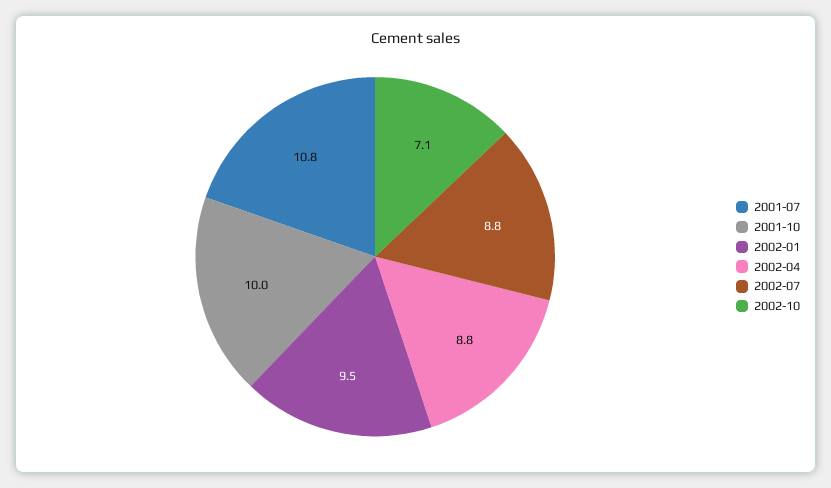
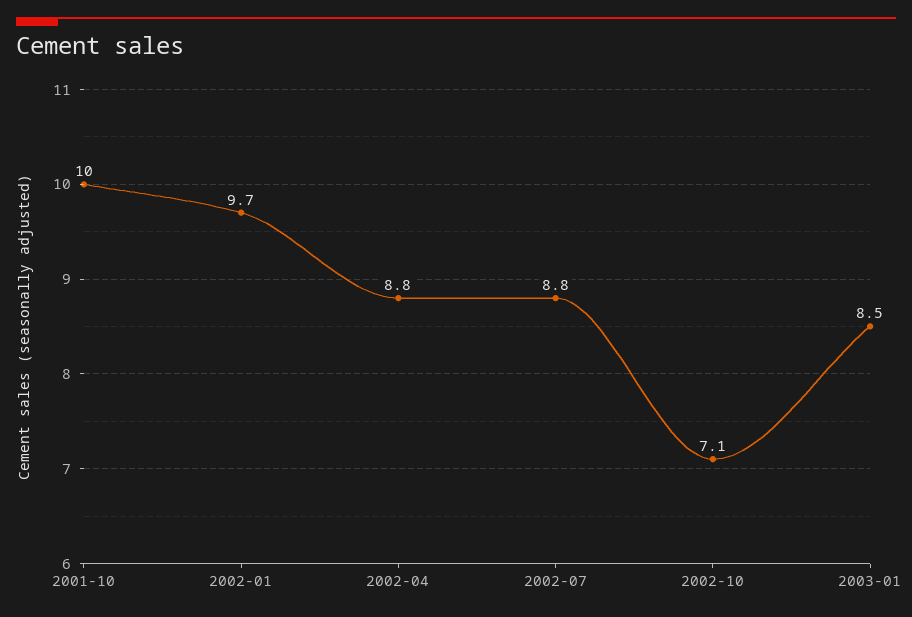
2001-07: 10.8 -> none
2002-01: 9.5 -> 9.7
2003-01: none -> 8.5

